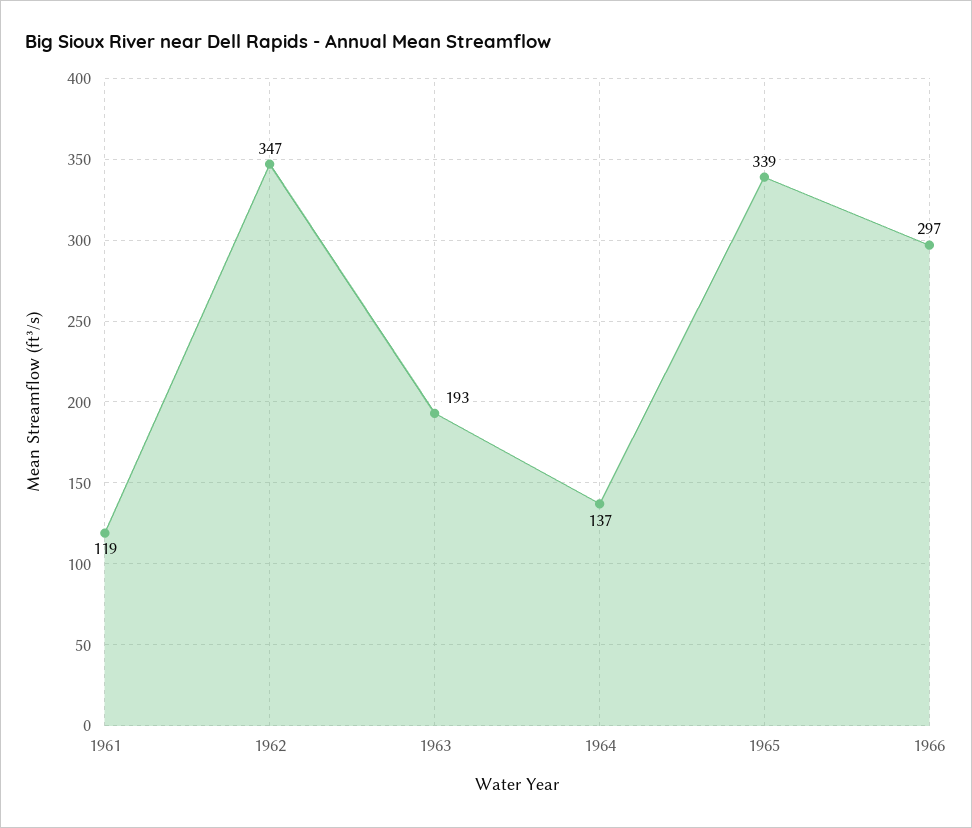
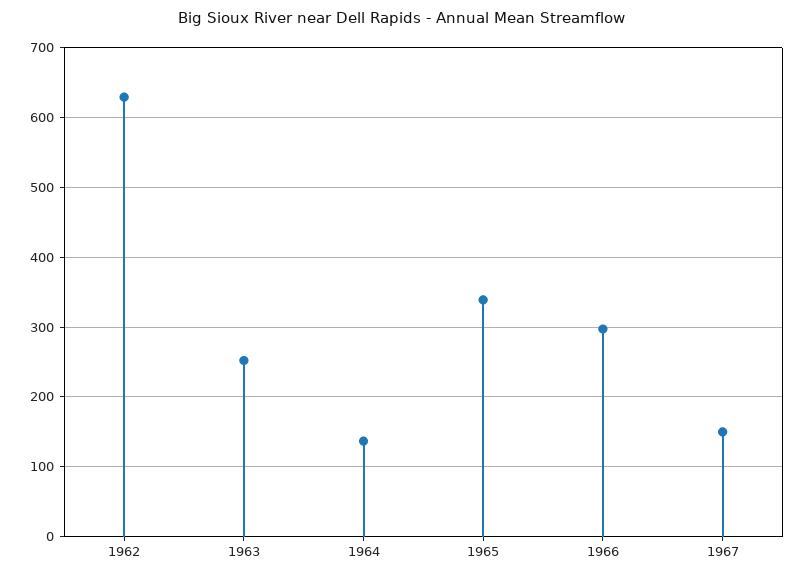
1961: 119 -> none
1962: 347 -> 630
1963: 193 -> 250
1967: none -> 150

